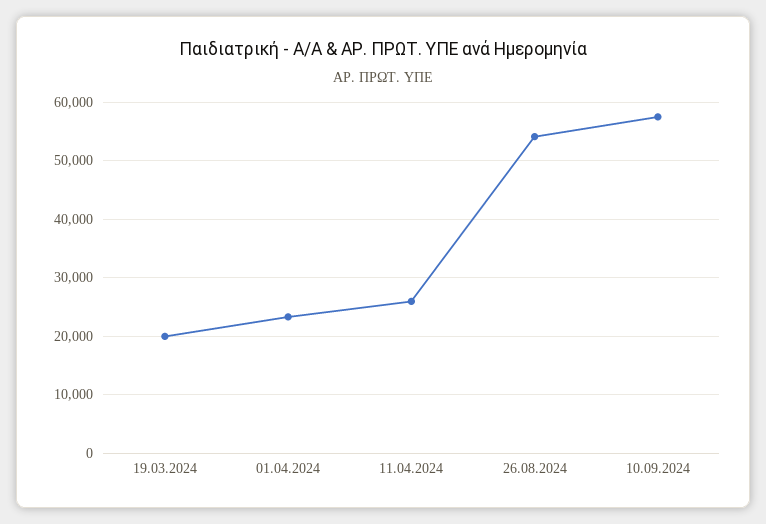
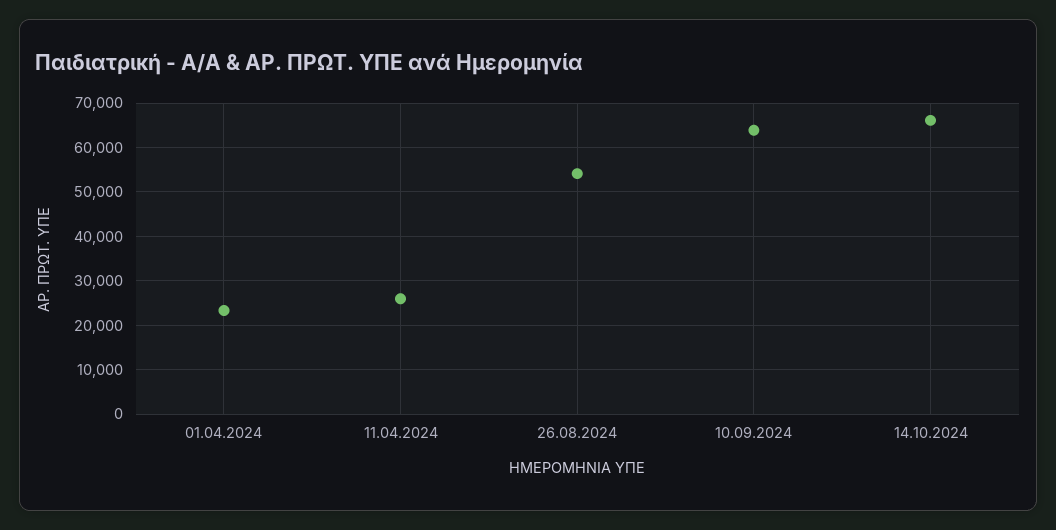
19.03.2024: 20000 -> none
10.09.2024: 58000 -> 64000
14.10.2024: none -> 66000

